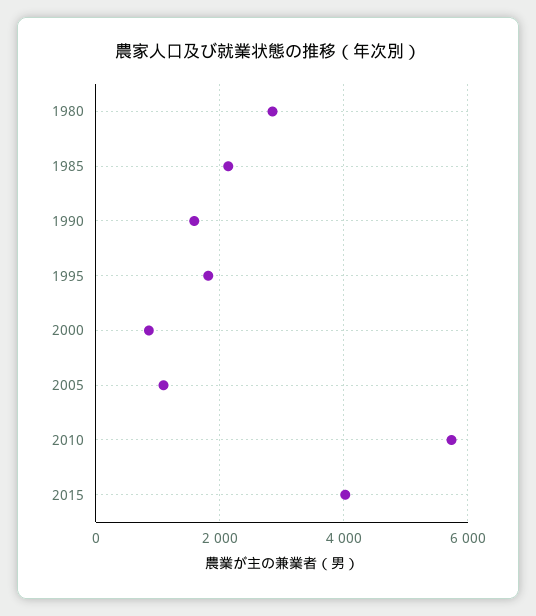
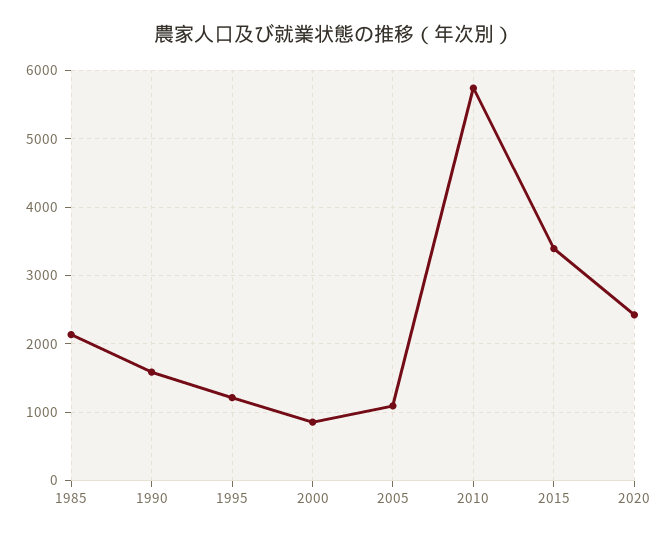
1980: 2800 -> none
1995: 1800 -> 1200
2015: 4000 -> 3400
2020: none -> 2400

